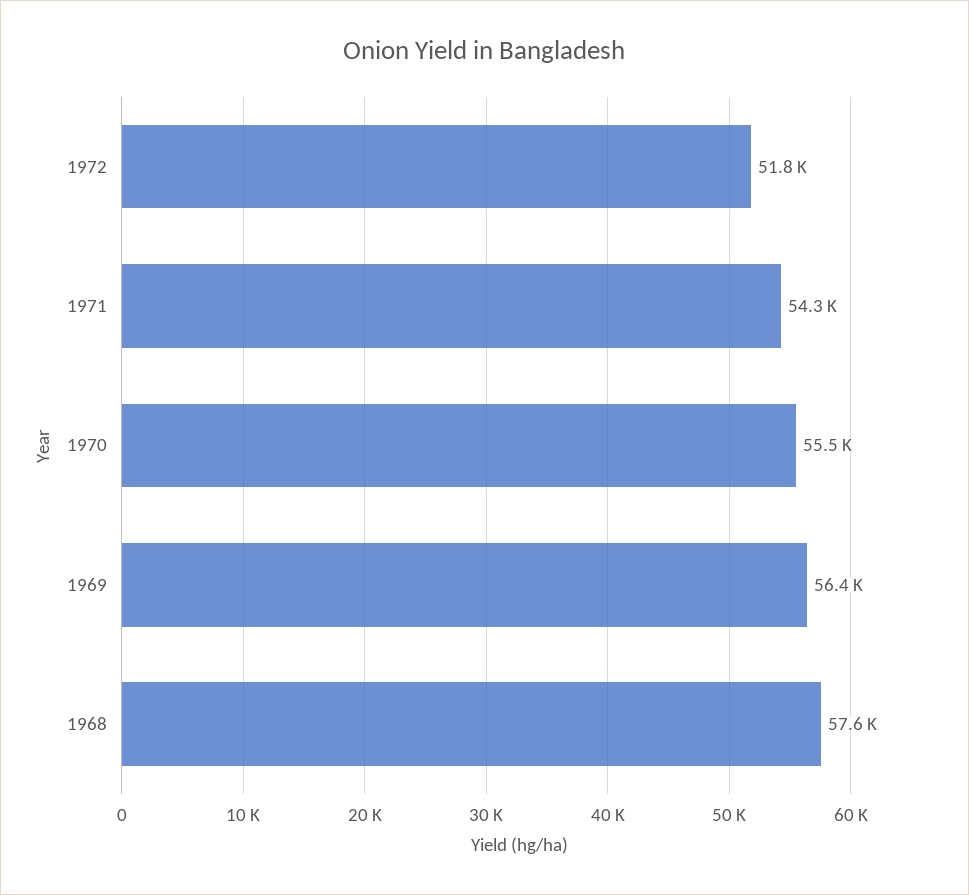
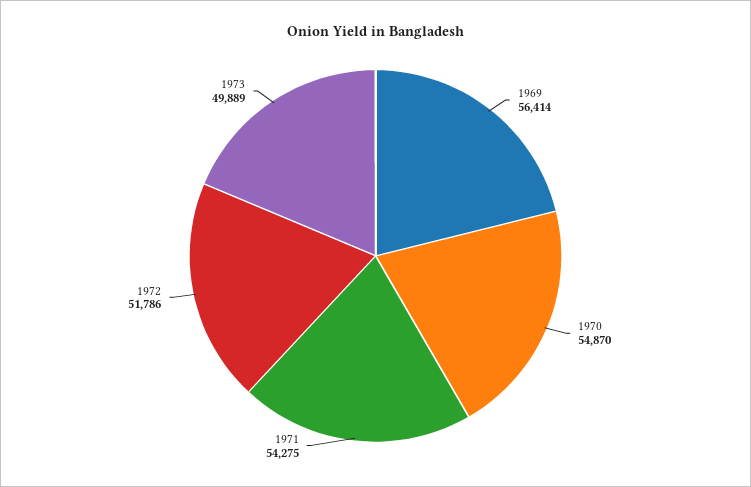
1970: 55500 -> 54870
1968: 57600 -> none
1973: none -> 49889

